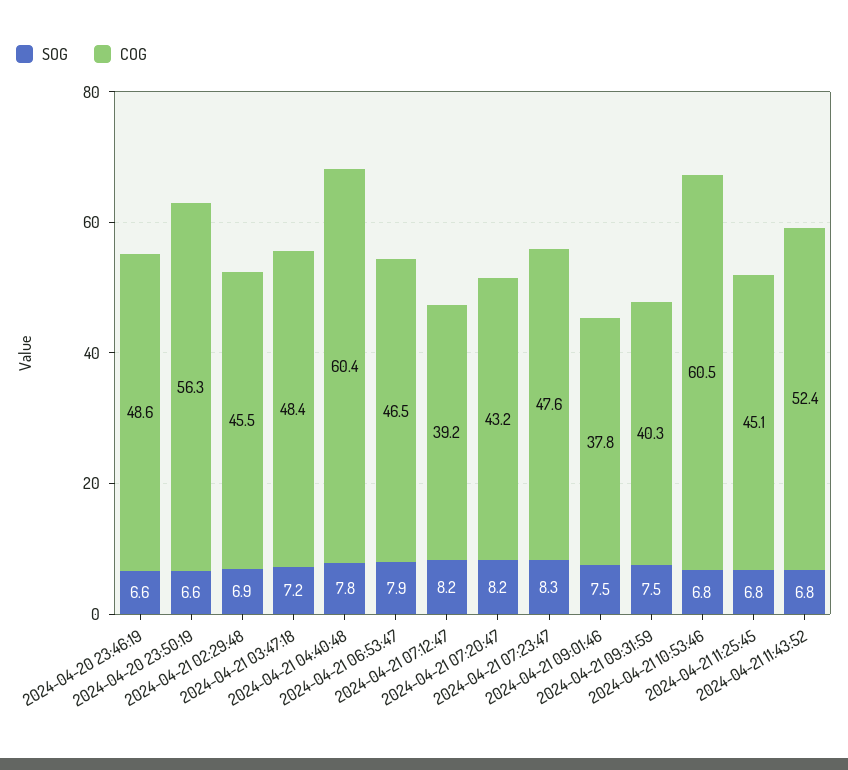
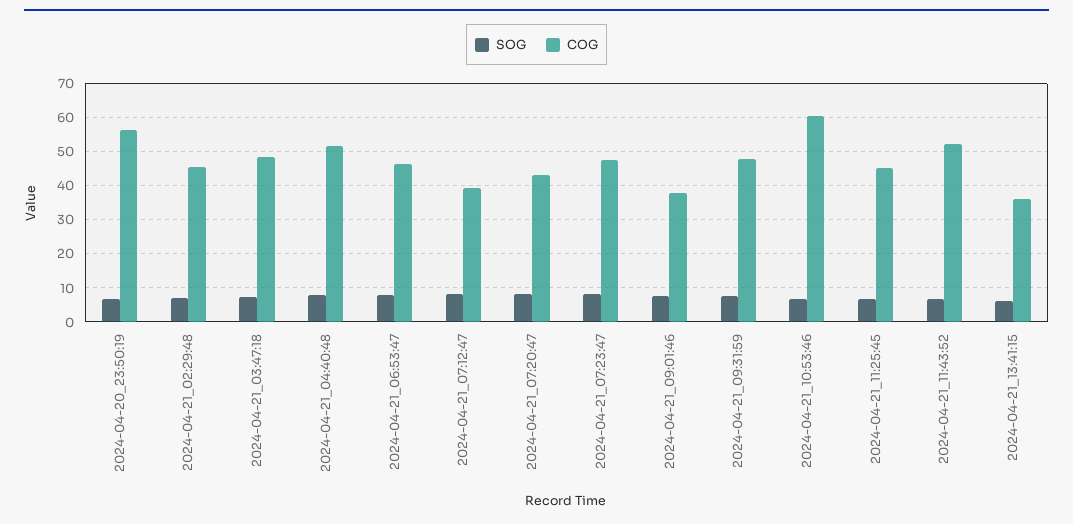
SOG, 2024-04-20 23:46:19: 6.6 -> none
COG, 2024-04-20 23:46:19: 48.6 -> none
COG, 2024-04-21 04:40:48: 60.4 -> 52
COG, 2024-04-21 09:31:59: 40.3 -> 48
SOG, 2024-04-21_13:41:15: none -> 6
COG, 2024-04-21_13:41:15: none -> 36

